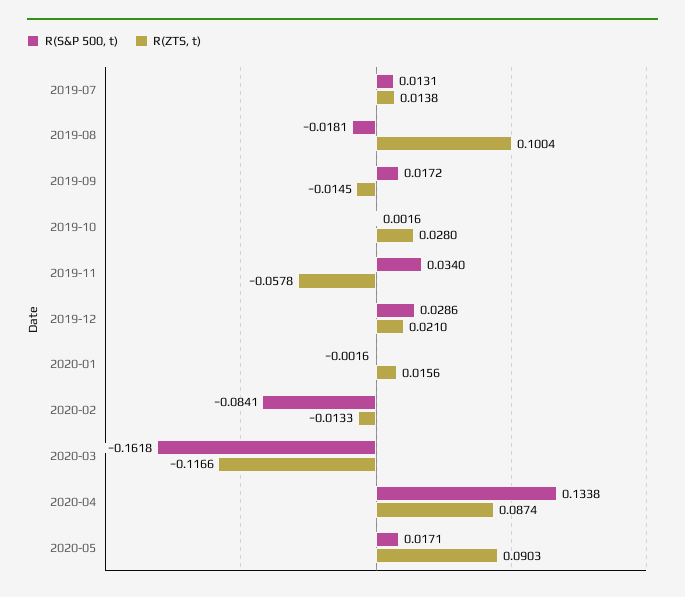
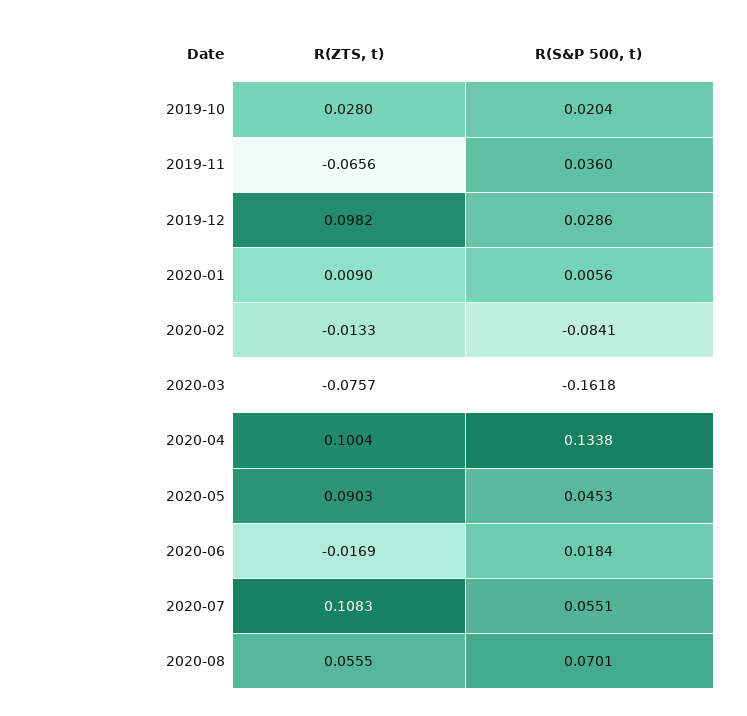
R(S&P 500, t), 2019-07: 0.0131 -> none
R(ZTS, t), 2019-07: 0.0138 -> none
R(S&P 500, t), 2019-08: -0.0181 -> none
R(ZTS, t), 2019-08: 0.1004 -> none
R(S&P 500, t), 2019-09: 0.0172 -> none
R(ZTS, t), 2019-09: -0.0145 -> none
R(S&P 500, t), 2019-10: 0.0016 -> 0.0204
R(S&P 500, t), 2019-11: 0.034 -> 0.036
R(ZTS, t), 2019-11: -0.0578 -> -0.0656
R(ZTS, t), 2019-12: 0.021 -> 0.0982
R(S&P 500, t), 2020-01: -0.0016 -> 0.0056
R(ZTS, t), 2020-01: 0.0156 -> 0.009
R(ZTS, t), 2020-03: -0.1166 -> -0.0757
R(ZTS, t), 2020-04: 0.0874 -> 0.1004
R(S&P 500, t), 2020-05: 0.0171 -> 0.0453
R(ZTS, t), 2020-06: none -> -0.0169
R(S&P 500, t), 2020-06: none -> 0.0184
R(ZTS, t), 2020-07: none -> 0.1083
R(S&P 500, t), 2020-07: none -> 0.0551
R(ZTS, t), 2020-08: none -> 0.0555
R(S&P 500, t), 2020-08: none -> 0.0701

